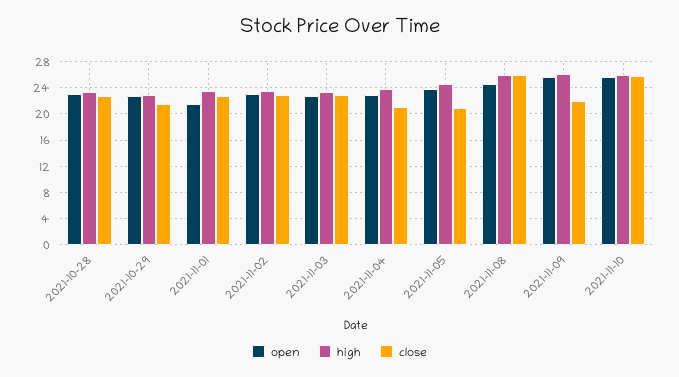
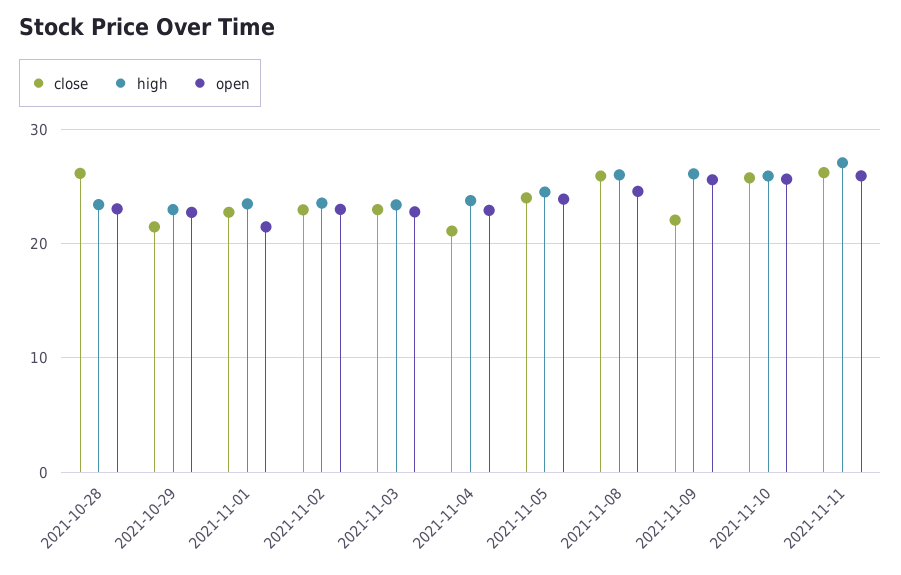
close, 2021-10-28: 23 -> 26
close, 2021-11-05: 21 -> 24
close, 2021-11-11: none -> 26
high, 2021-11-11: none -> 27
open, 2021-11-11: none -> 26

